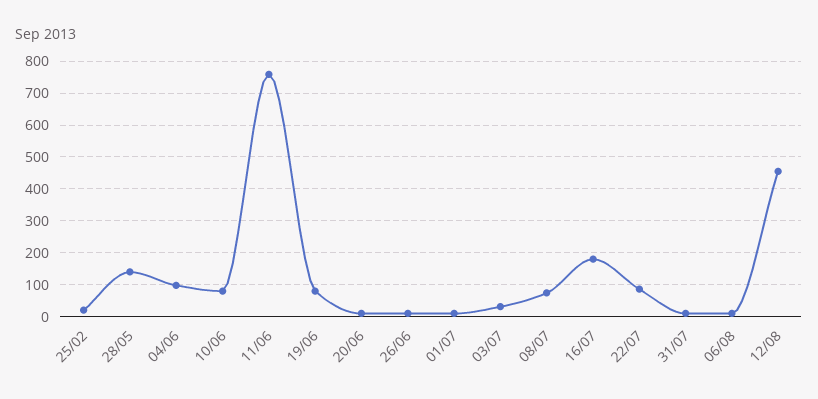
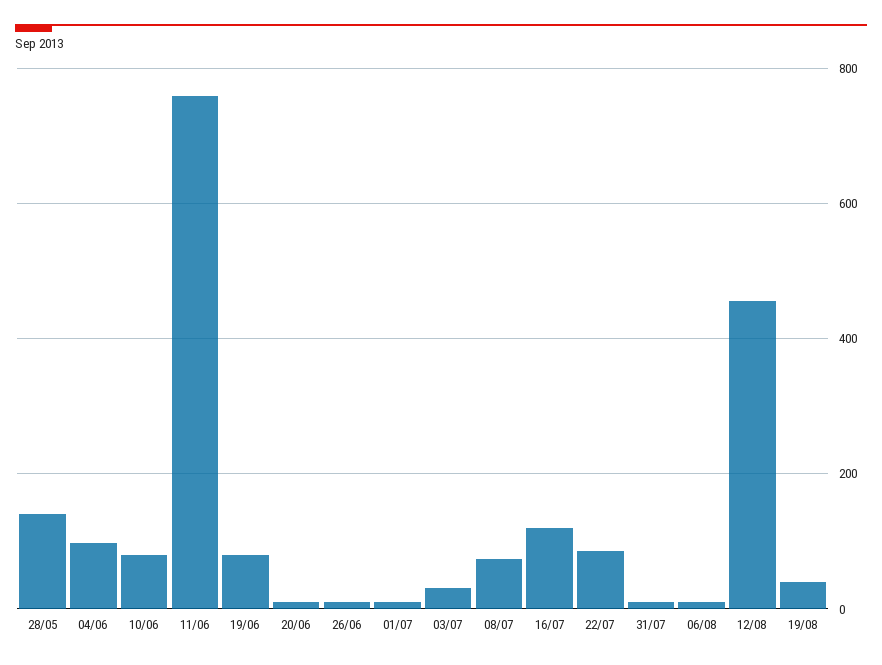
25/02: 20 -> none
16/07: 180 -> 120
19/08: none -> 40

